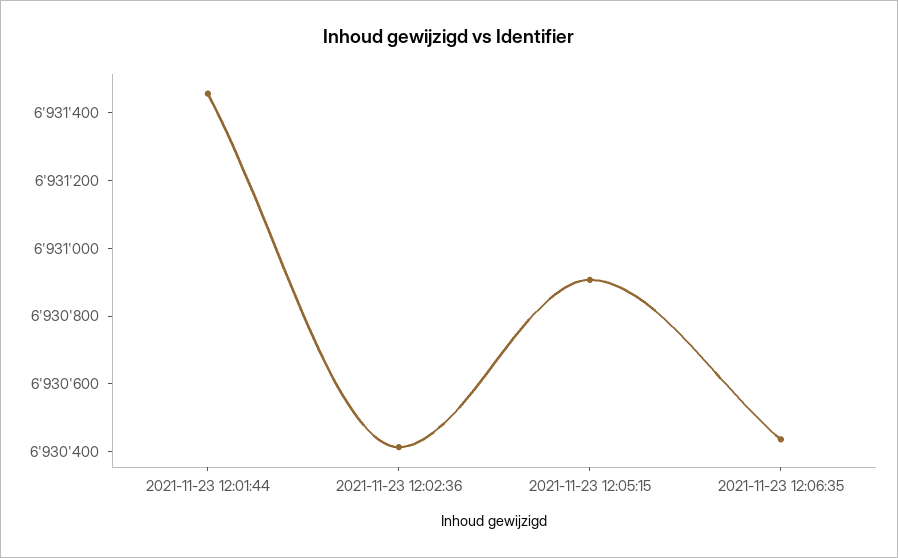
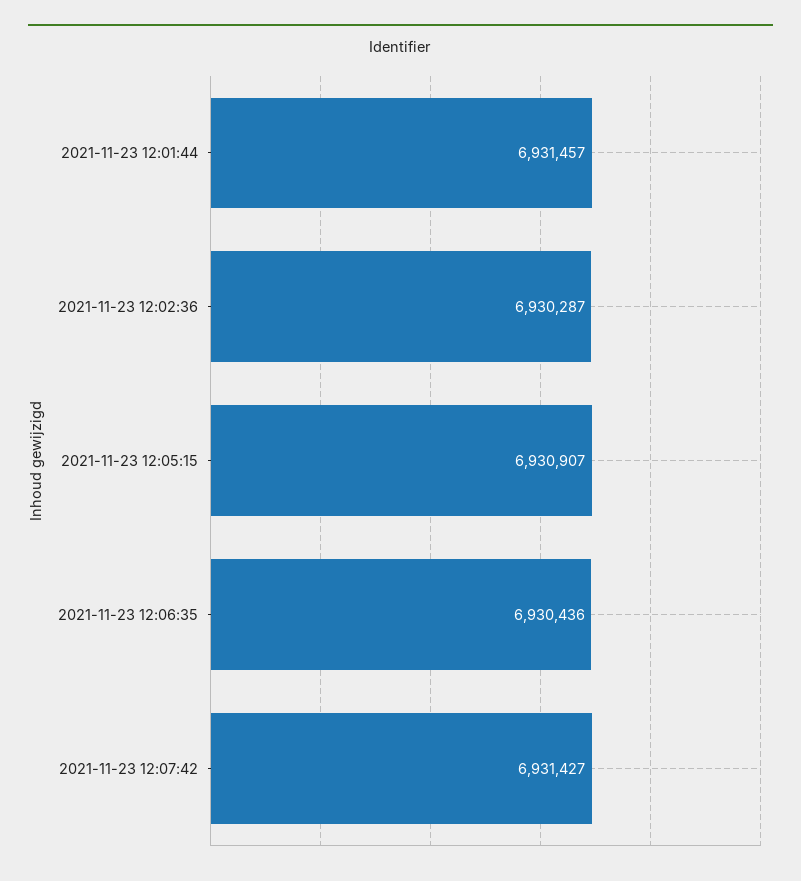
2021-11-23 12:02:36: 6930400 -> 6930287
2021-11-23 12:07:42: none -> 6931427

